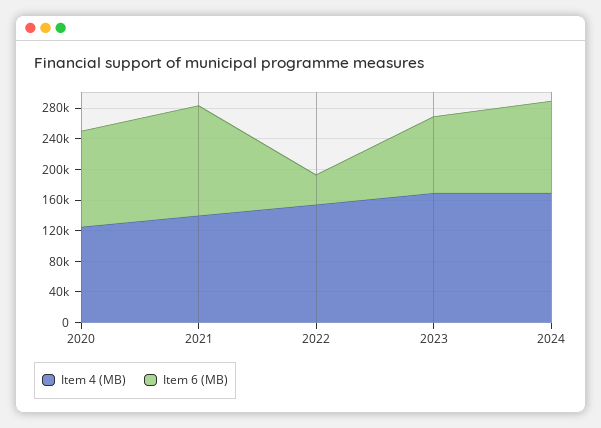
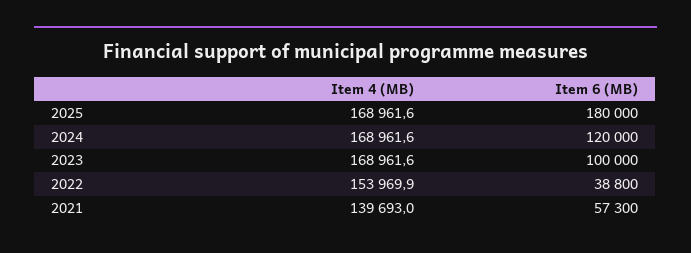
Item 4 (MB), 2020: 120000 -> none
Item 6 (MB), 2020: 120000 -> none
Item 6 (MB), 2021: 140000 -> 57300
Item 4 (MB), 2025: none -> 168961.6
Item 6 (MB), 2025: none -> 180000

